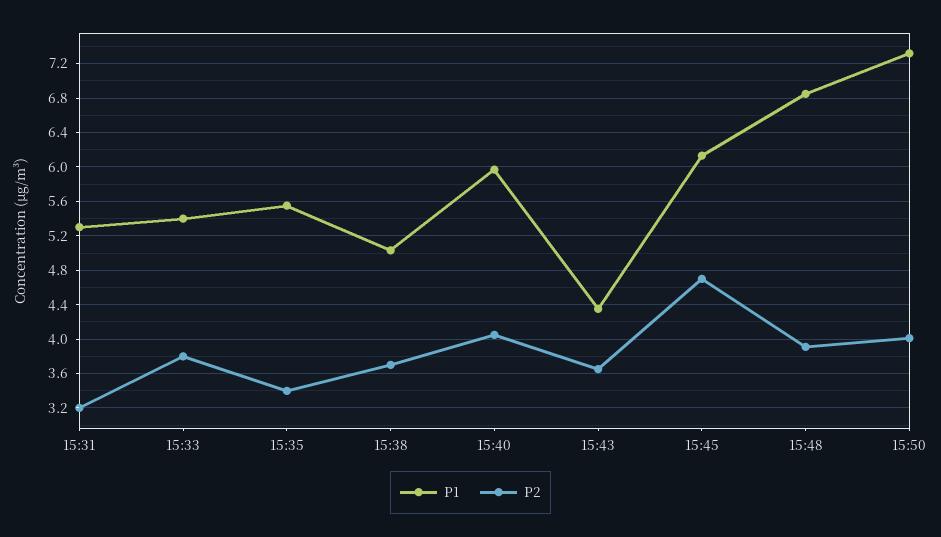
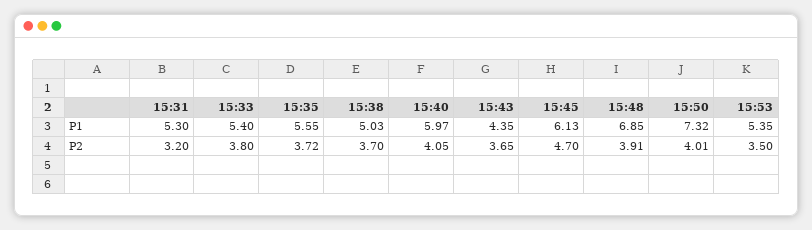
P2, 15:35: 3.4 -> 3.72
P1, 15:53: none -> 5.35
P2, 15:53: none -> 3.5

